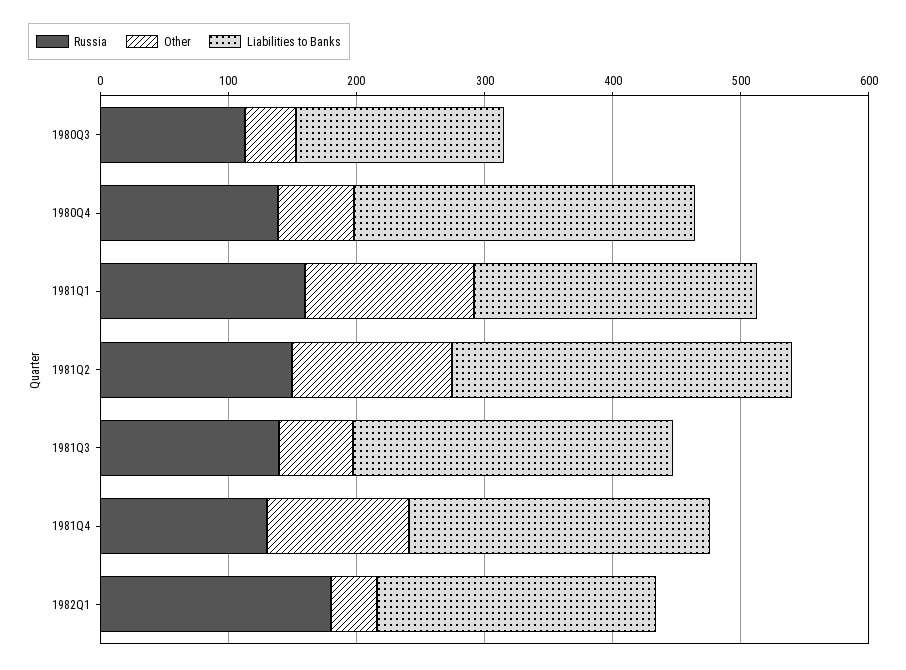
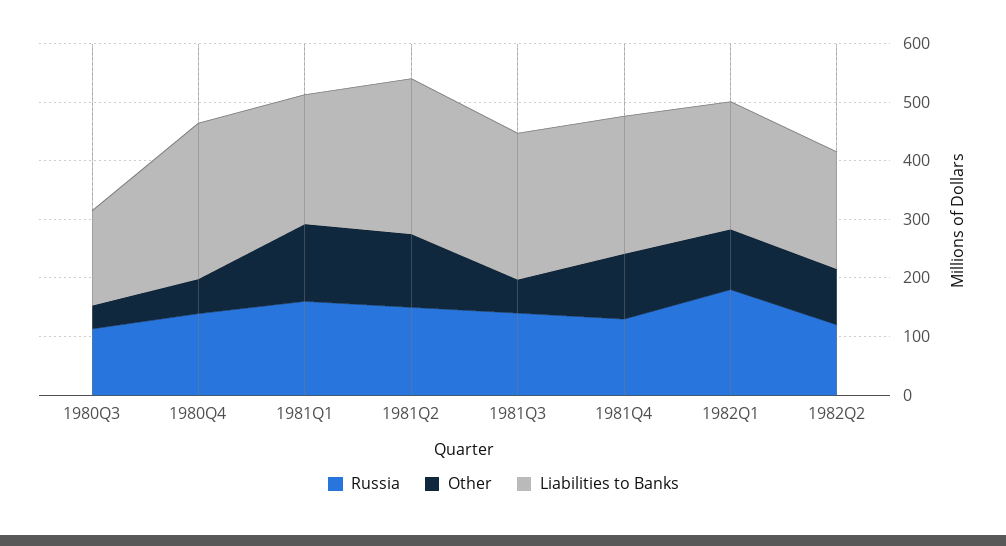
Other, 1982Q1: 40 -> 100
Russia, 1982Q2: none -> 120
Other, 1982Q2: none -> 100
Liabilities to Banks, 1982Q2: none -> 200

